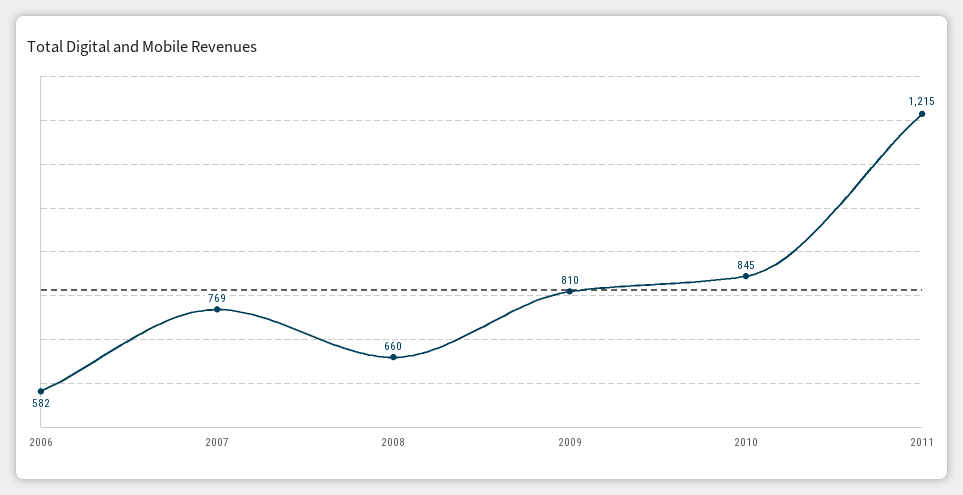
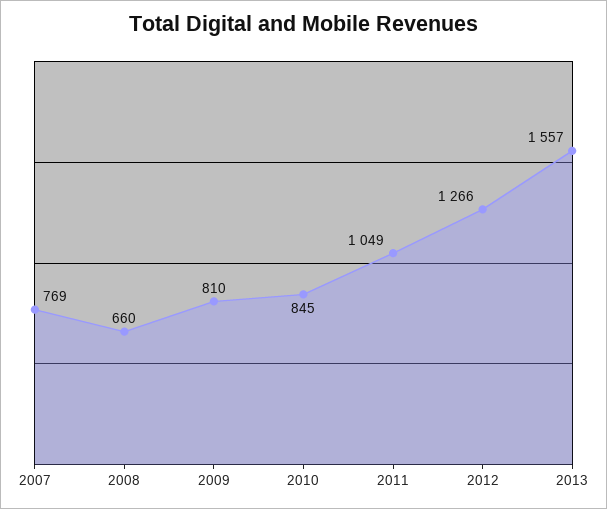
2006: 582 -> none
2011: 1215 -> 1049
2012: none -> 1266
2013: none -> 1557

